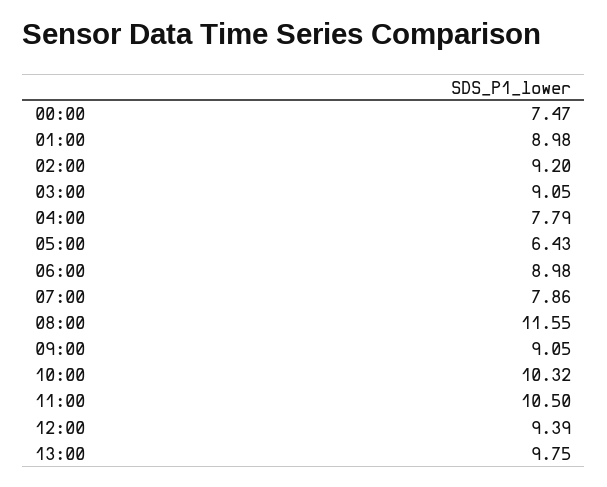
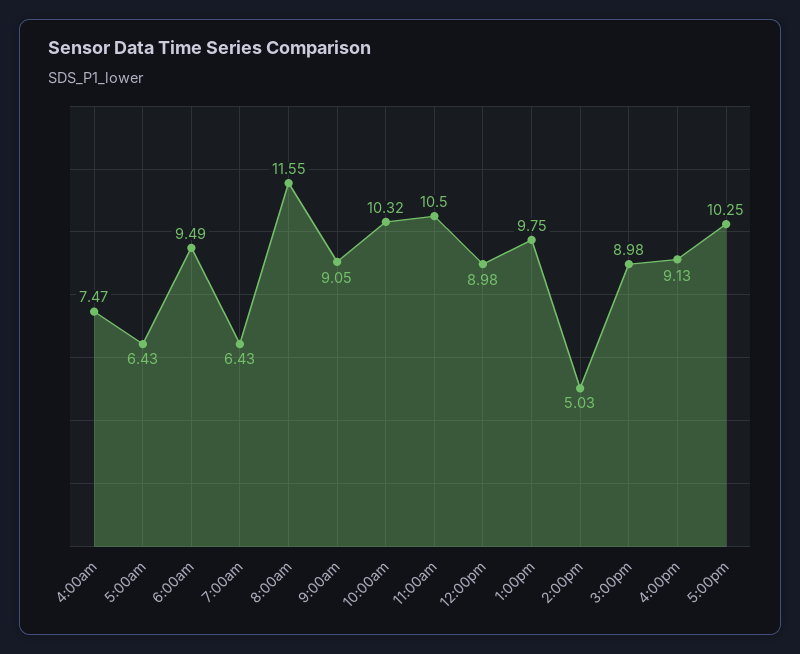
00:00: 7.47 -> none
01:00: 8.98 -> none
02:00: 9.2 -> none
03:00: 9.05 -> none
04:00: 7.79 -> 7.47
06:00: 8.98 -> 9.49
07:00: 7.86 -> 6.43
12:00: 9.39 -> 8.98
2:00pm: none -> 5.03
3:00pm: none -> 8.98
4:00pm: none -> 9.13
5:00pm: none -> 10.25

